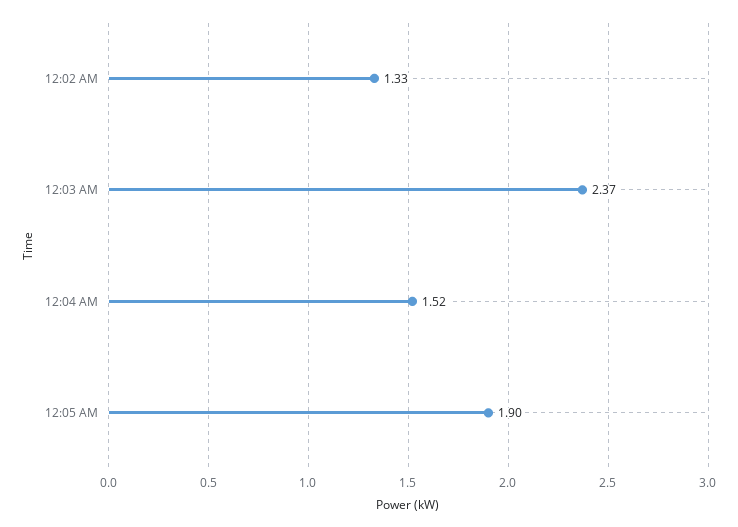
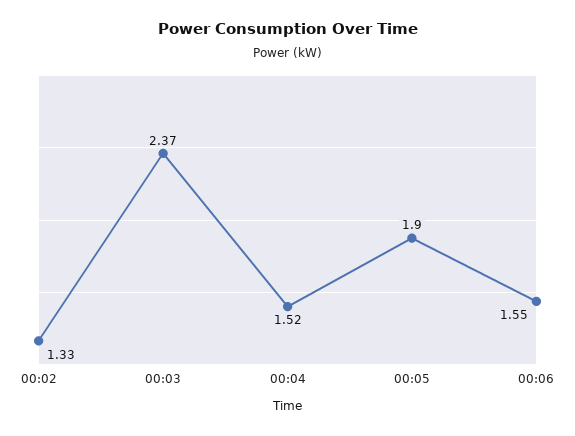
00:06: none -> 1.55

